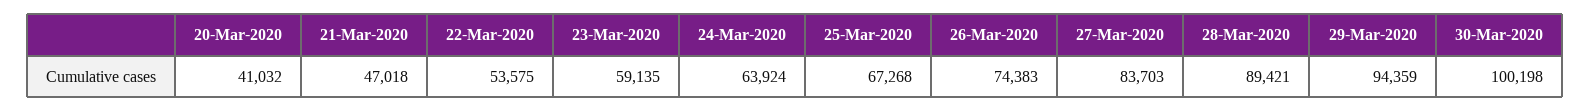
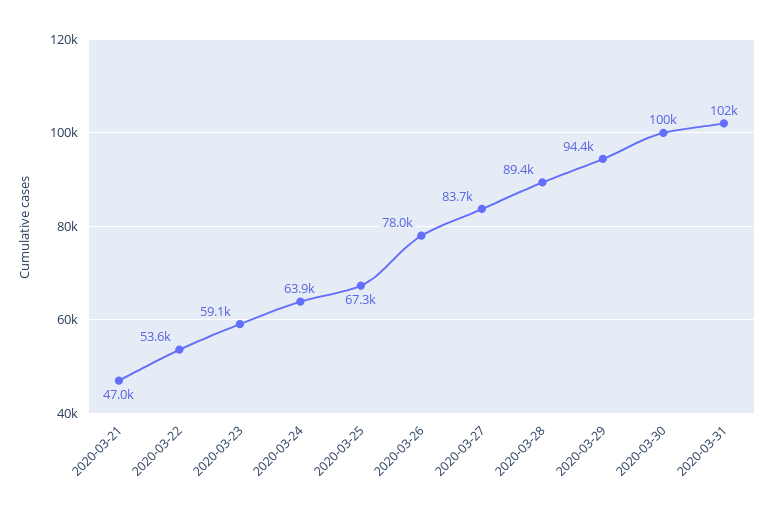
20-Mar-2020: 41032 -> none
26-Mar-2020: 74383 -> 78000
2020-03-31: none -> 102000

